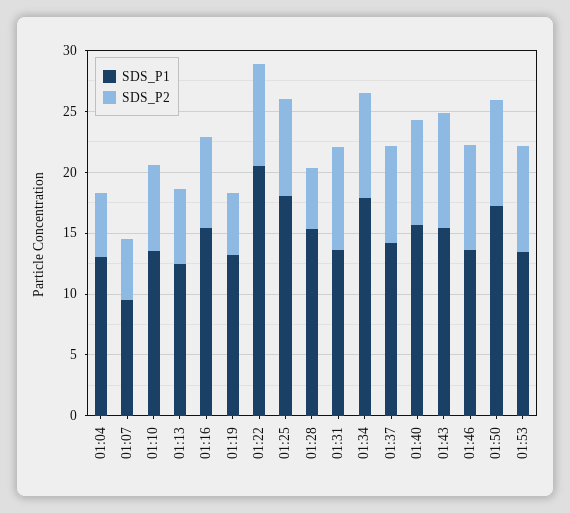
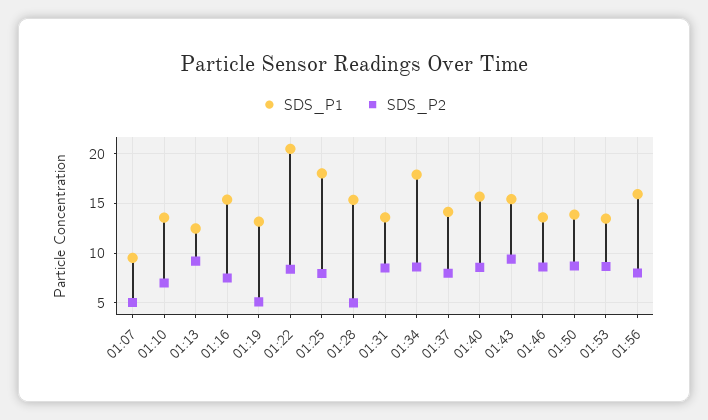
SDS_P1, 01:04: 13 -> none
SDS_P2, 01:04: 5 -> none
SDS_P2, 01:13: 6 -> 9
SDS_P1, 01:50: 17 -> 14
SDS_P1, 01:56: none -> 16
SDS_P2, 01:56: none -> 8

